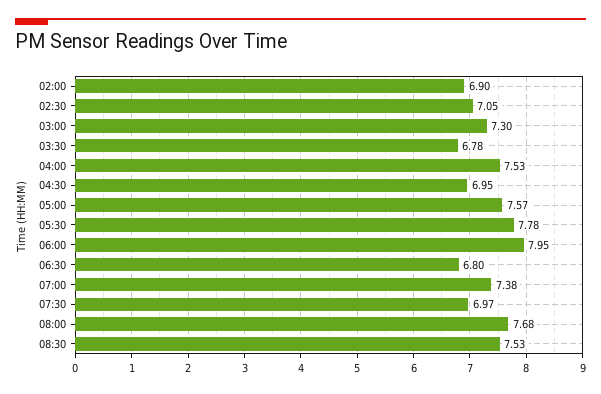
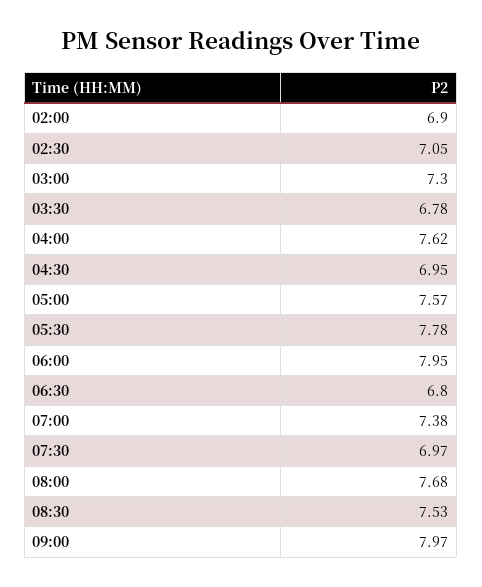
04:00: 7.53 -> 7.62
09:00: none -> 7.97

